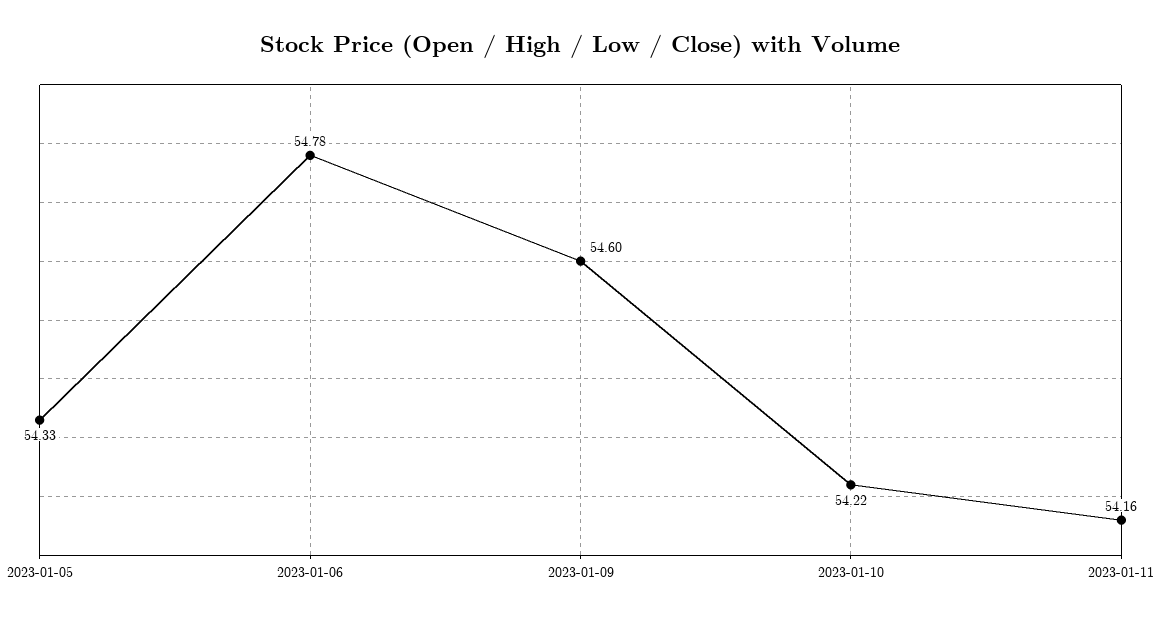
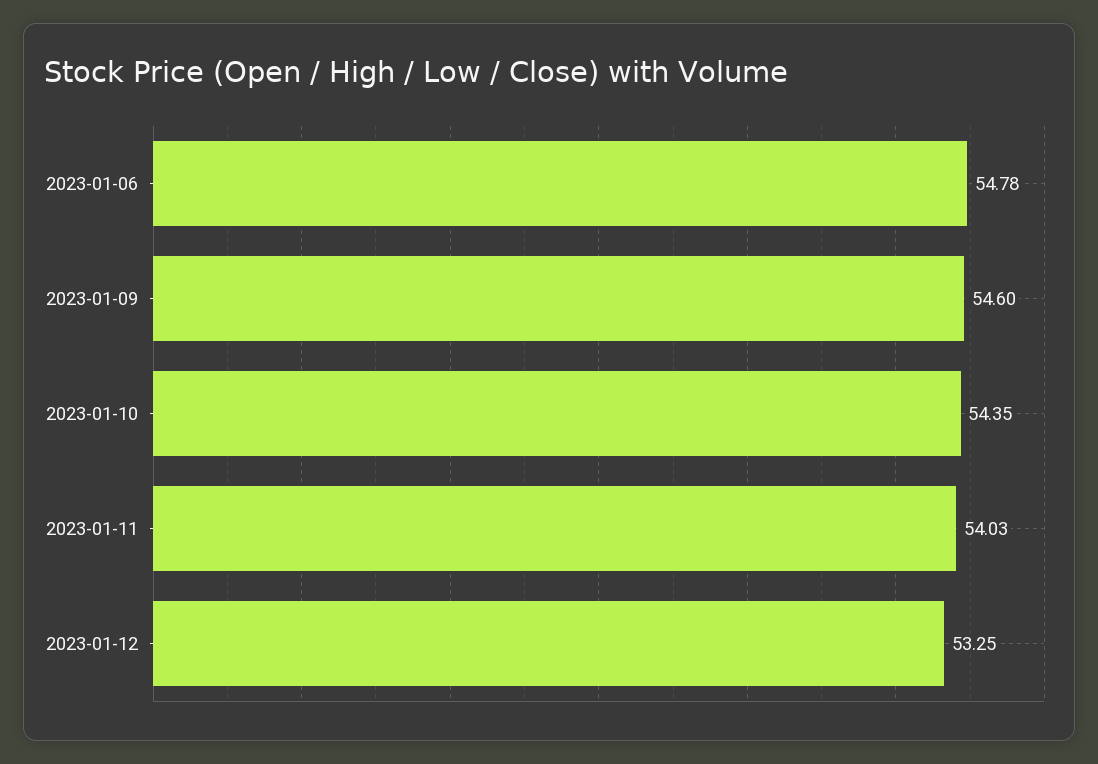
2023-01-05: 54.33 -> none
2023-01-10: 54.22 -> 54.35
2023-01-11: 54.16 -> 54.03
2023-01-12: none -> 53.25

